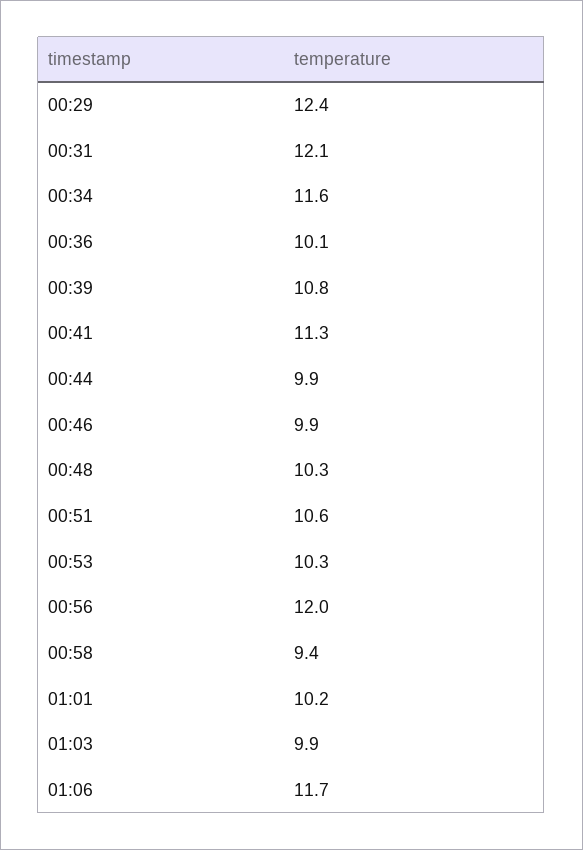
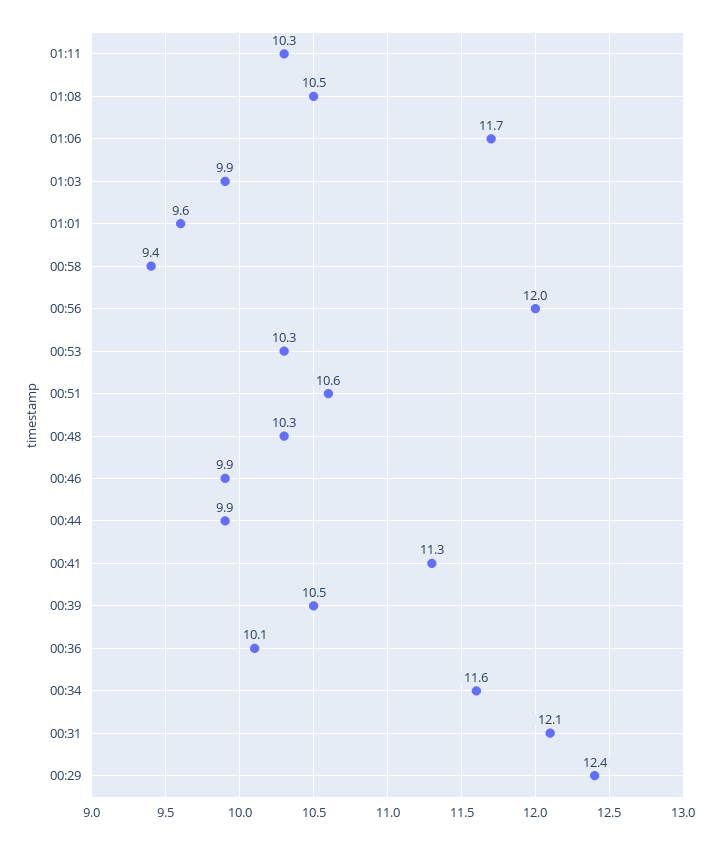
00:39: 10.8 -> 10.5
01:01: 10.2 -> 9.6
01:11: none -> 10.3
01:08: none -> 10.5

